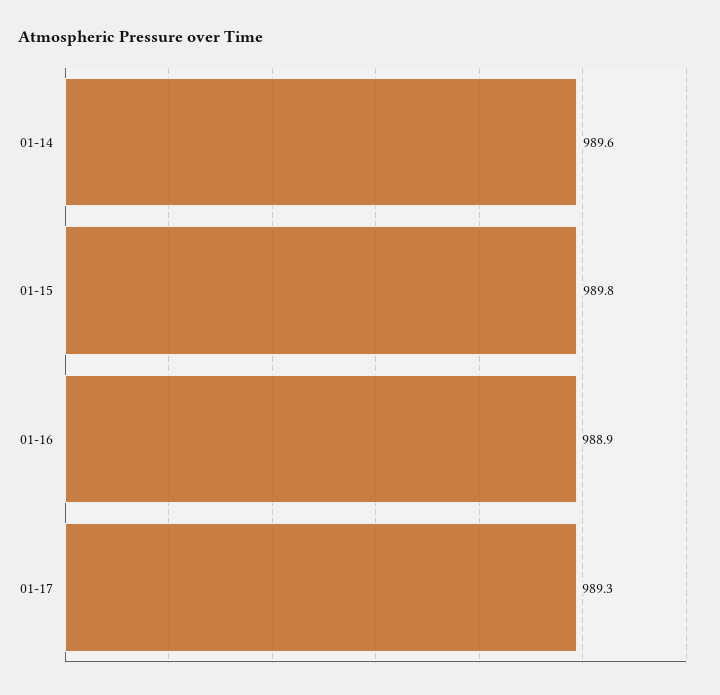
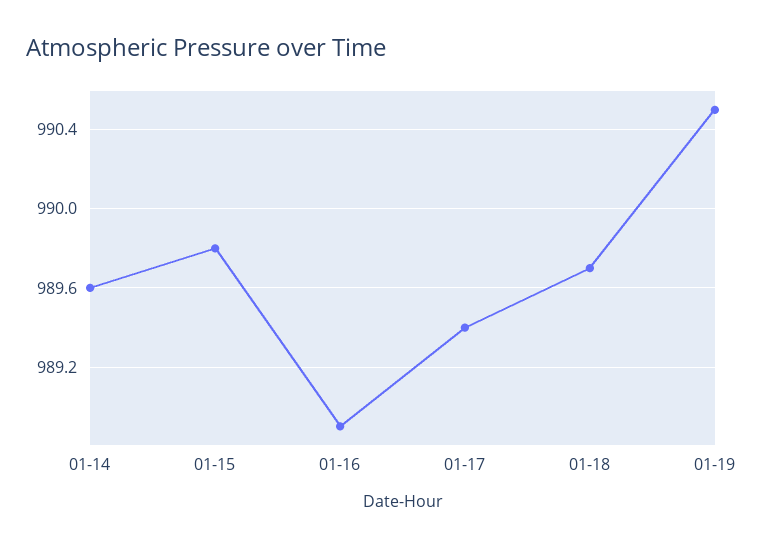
01-17: 989.3 -> 989.4
01-18: none -> 989.7
01-19: none -> 990.5

